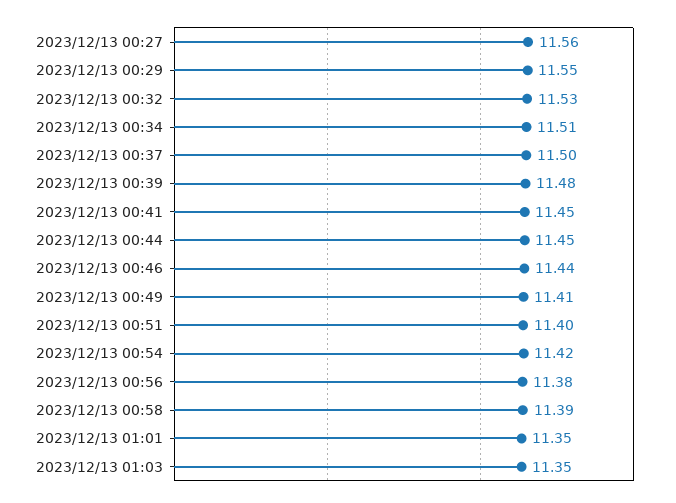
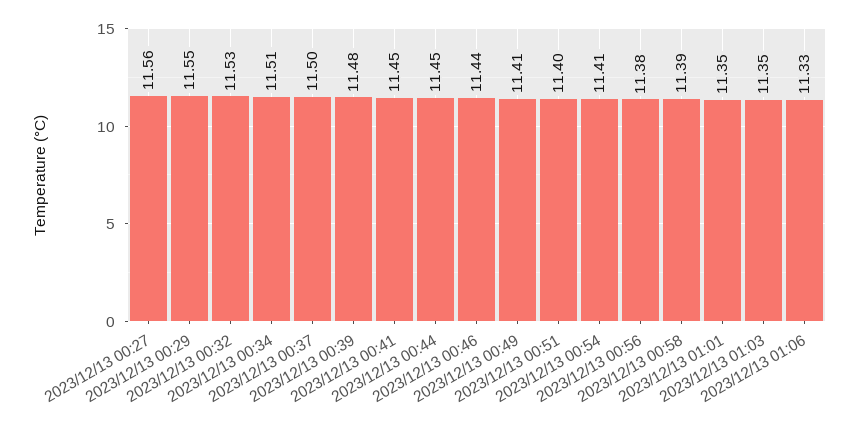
2023/12/13 00:54: 11.42 -> 11.41
2023/12/13 01:06: none -> 11.33

